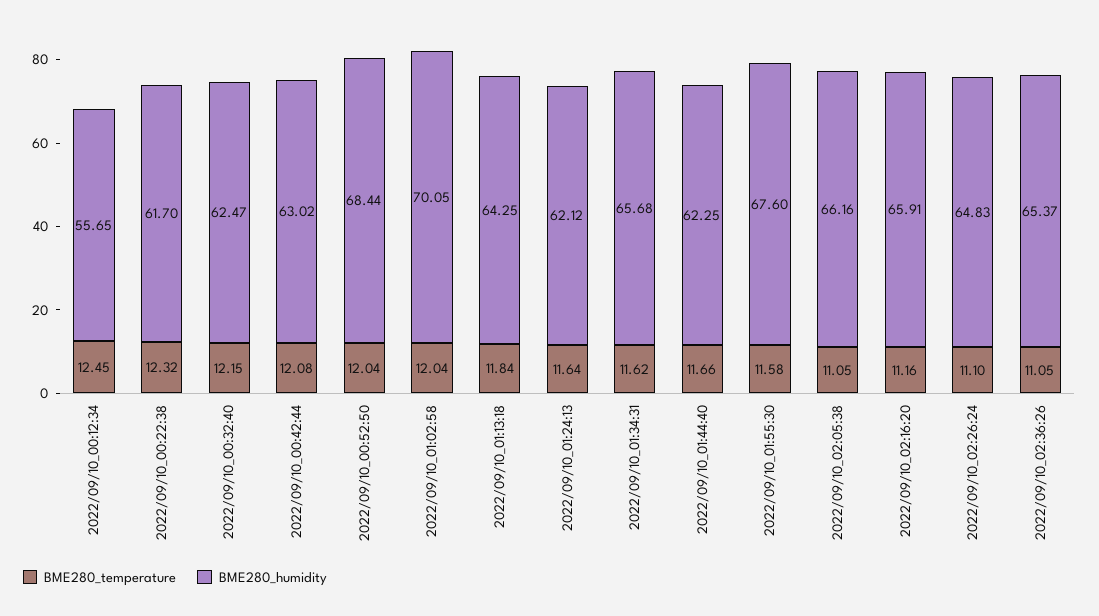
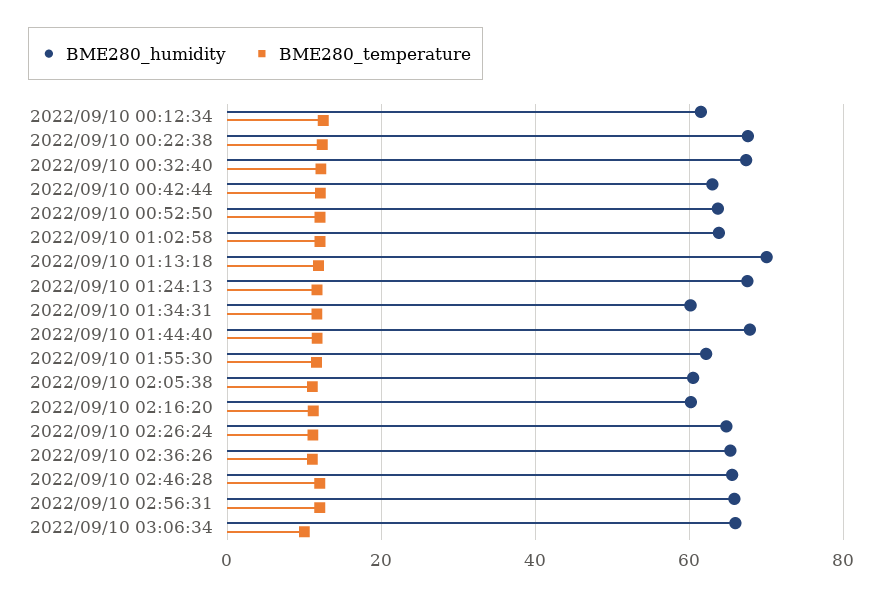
BME280_humidity, 2022/09/10_00:12:34: 55.65 -> 62
BME280_humidity, 2022/09/10_00:22:38: 61.7 -> 68
BME280_humidity, 2022/09/10_00:32:40: 62.47 -> 68
BME280_humidity, 2022/09/10_00:52:50: 68.44 -> 64
BME280_humidity, 2022/09/10_01:02:58: 70.05 -> 64
BME280_humidity, 2022/09/10_01:13:18: 64.25 -> 70
BME280_humidity, 2022/09/10_01:24:13: 62.12 -> 68
BME280_humidity, 2022/09/10_01:34:31: 65.68 -> 60
BME280_humidity, 2022/09/10_01:44:40: 62.25 -> 68
BME280_humidity, 2022/09/10_01:55:30: 67.6 -> 62
BME280_humidity, 2022/09/10_02:05:38: 66.16 -> 60
BME280_humidity, 2022/09/10_02:16:20: 65.91 -> 60
BME280_humidity, 2022/09/10 02:46:28: none -> 66
BME280_temperature, 2022/09/10 02:46:28: none -> 12
BME280_humidity, 2022/09/10 02:56:31: none -> 66
BME280_temperature, 2022/09/10 02:56:31: none -> 12
BME280_humidity, 2022/09/10 03:06:34: none -> 66
BME280_temperature, 2022/09/10 03:06:34: none -> 10

